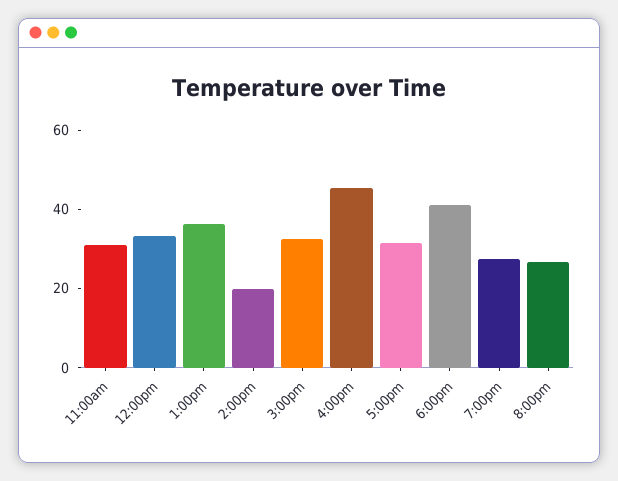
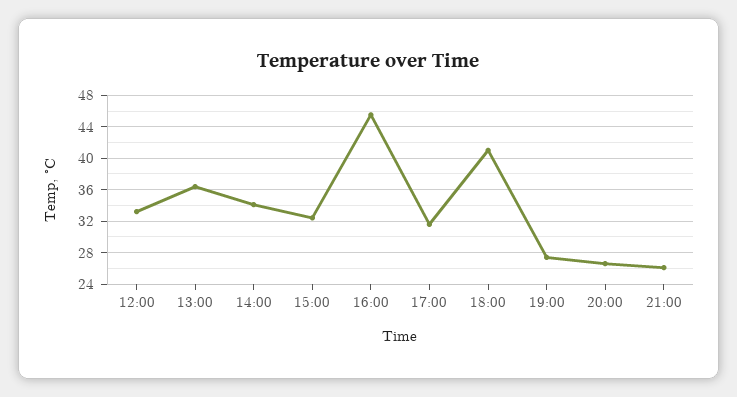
11:00am: 30 -> none
2:00pm: 20 -> 34
21:00: none -> 26

